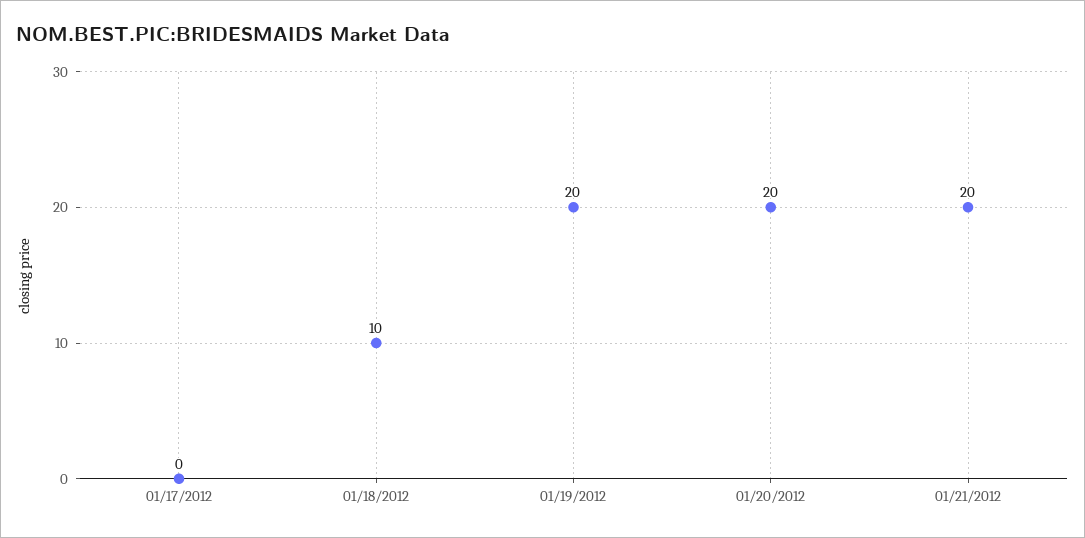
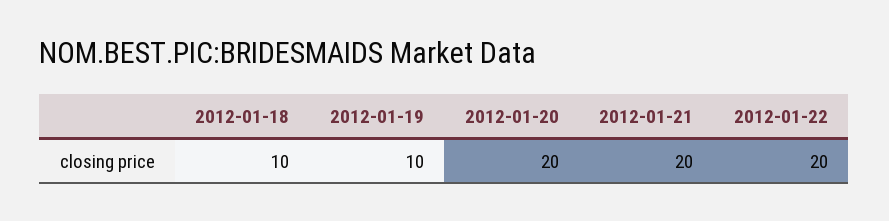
01/17/2012: 0 -> none
01/19/2012: 20 -> 10
2012-01-22: none -> 20

